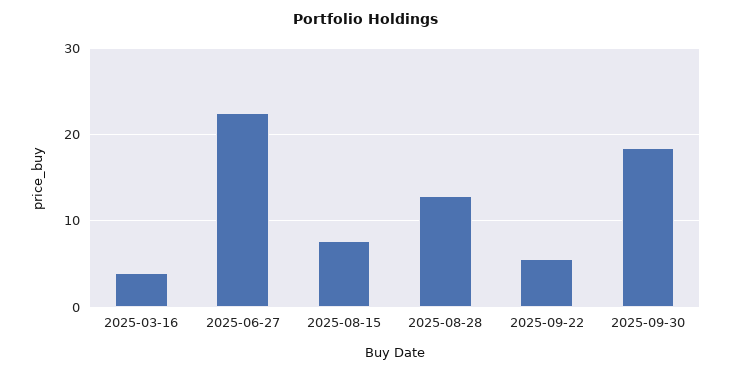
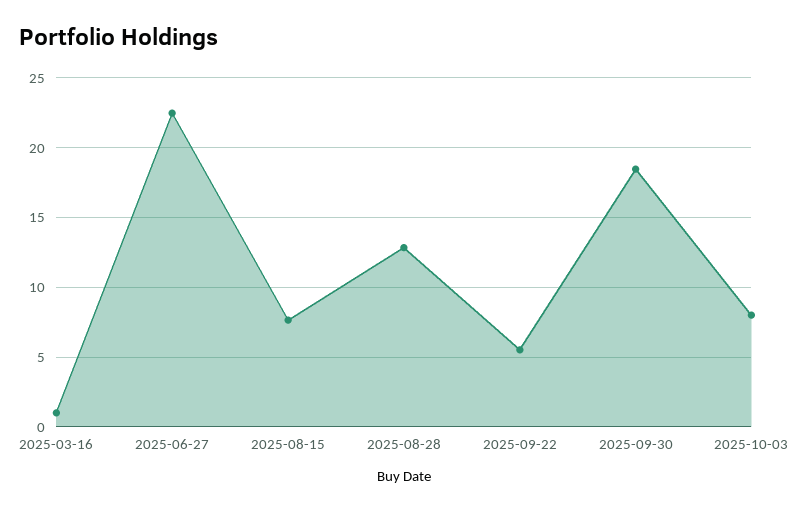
2025-03-16: 4 -> 1
2025-10-03: none -> 8

